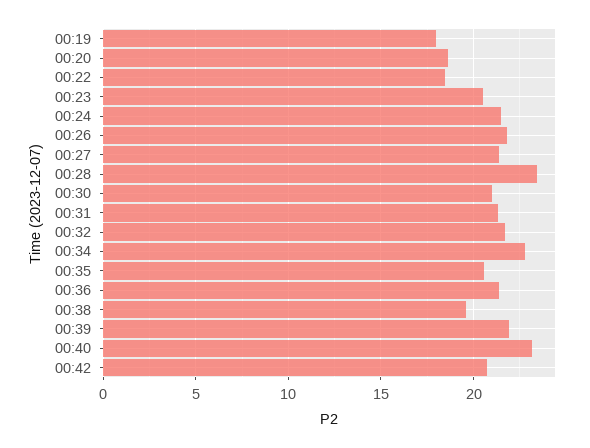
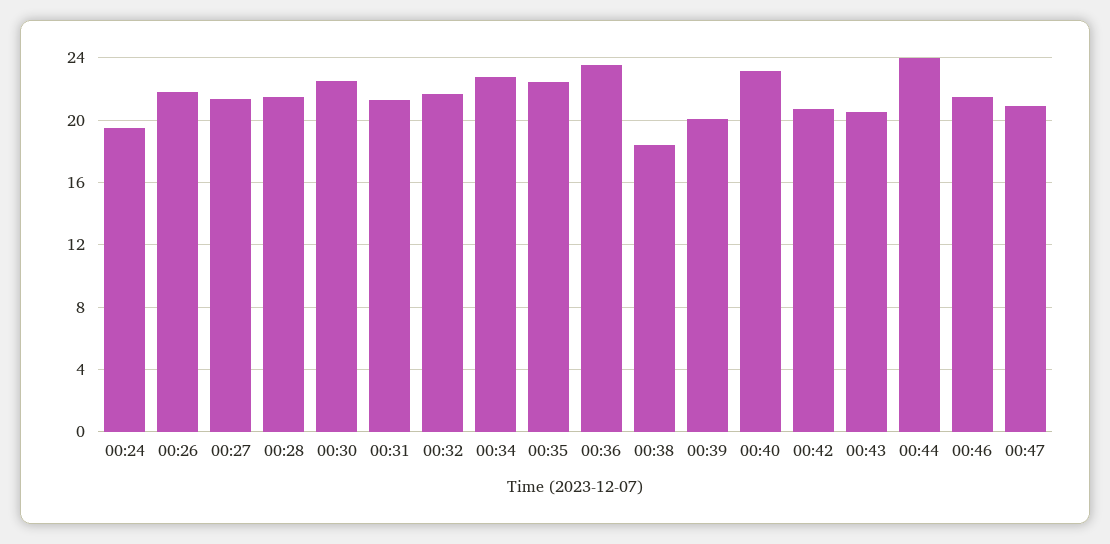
00:19: 18 -> none
00:20: 18.5 -> none
00:22: 18.5 -> none
00:23: 20.5 -> none
00:24: 21.5 -> 19.5
00:28: 23.5 -> 21.5
00:30: 21 -> 22.5
00:35: 20.5 -> 22.5
00:36: 21.5 -> 23.5
00:38: 19.5 -> 18.5
00:39: 22 -> 20
00:43: none -> 20.5
00:44: none -> 24
00:46: none -> 21.5
00:47: none -> 21

